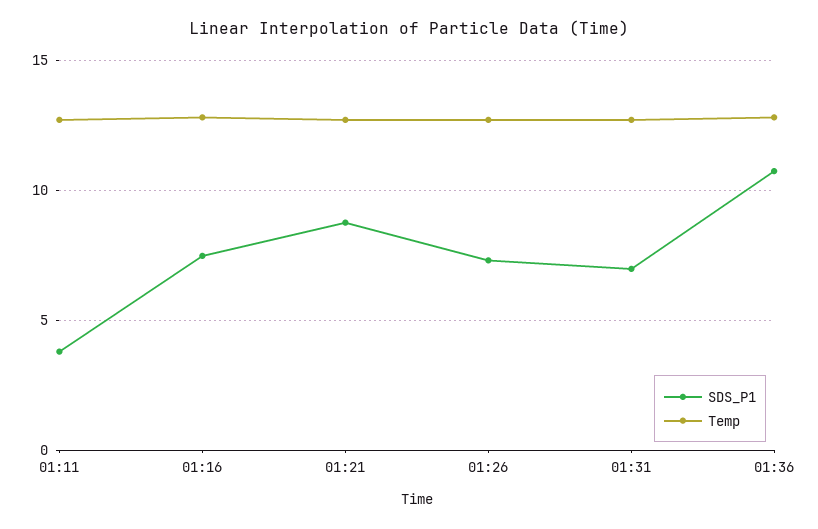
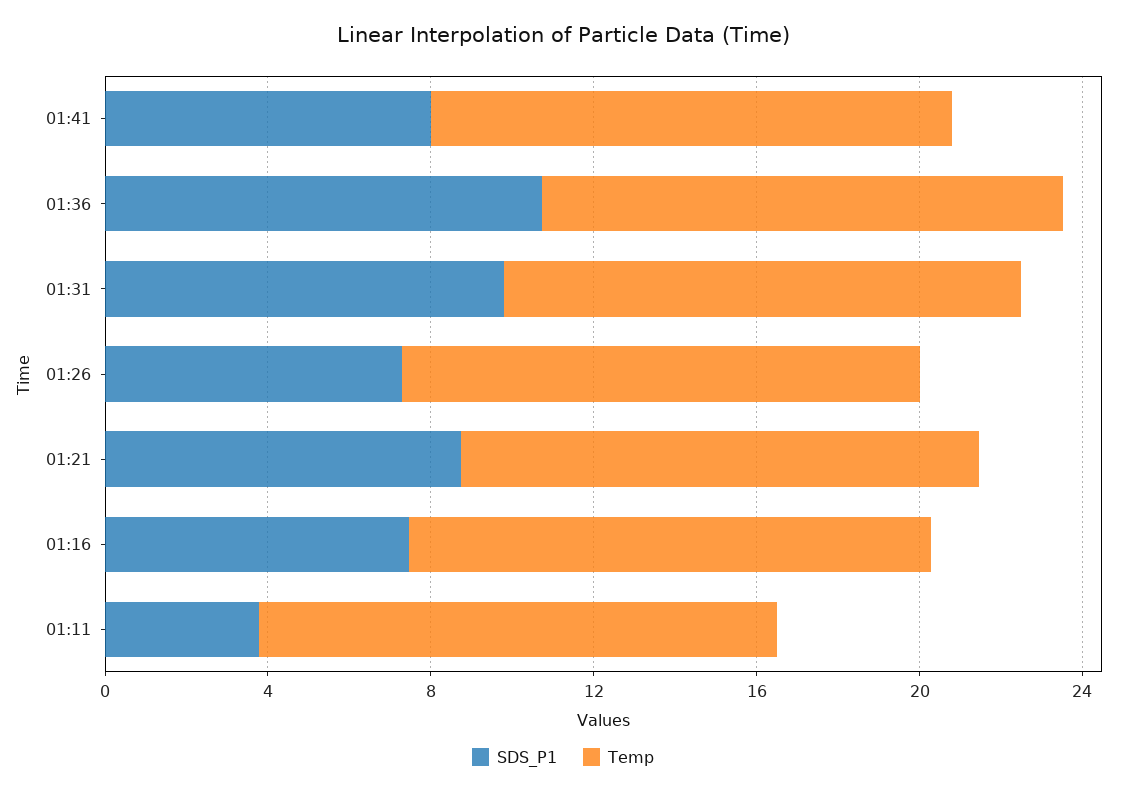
SDS_P1, 01:31: 7 -> 10
SDS_P1, 01:41: none -> 8
Temp, 01:41: none -> 13

